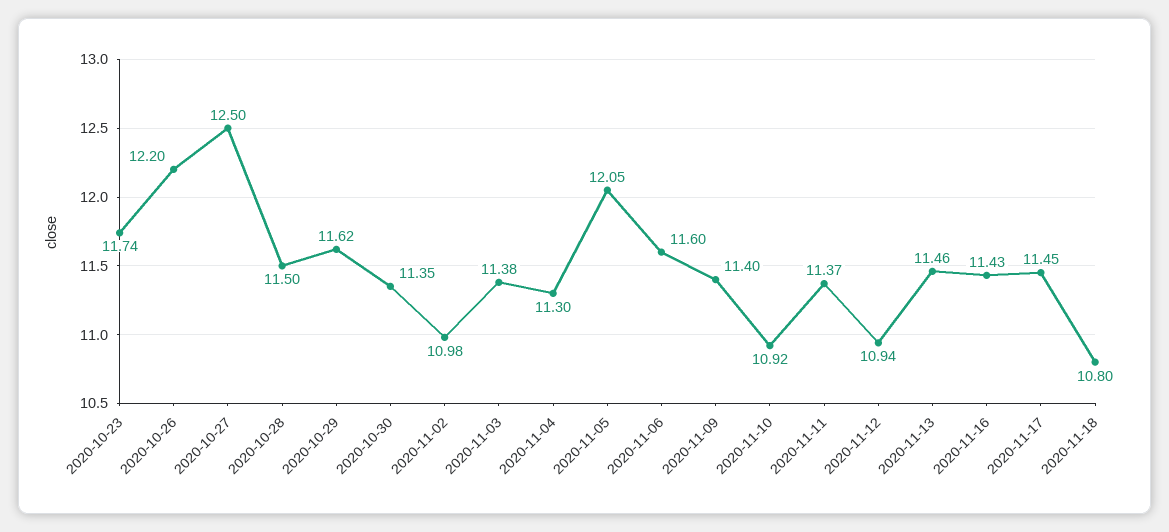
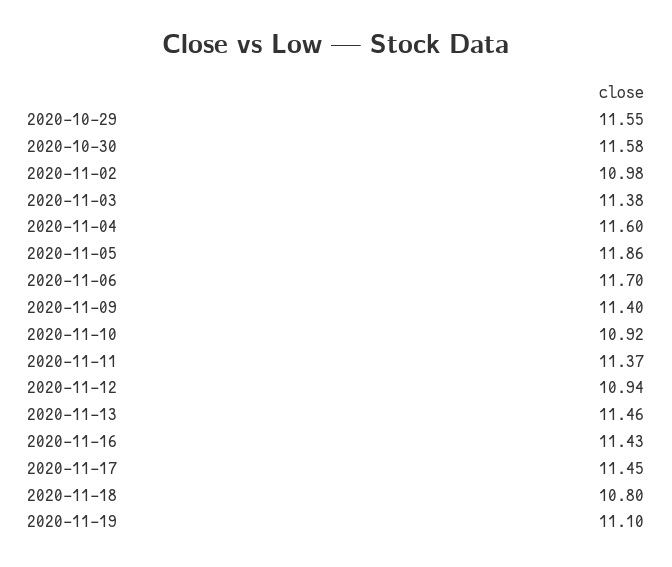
2020-10-23: 11.74 -> none
2020-10-26: 12.2 -> none
2020-10-27: 12.5 -> none
2020-10-28: 11.5 -> none
2020-10-29: 11.62 -> 11.55
2020-10-30: 11.35 -> 11.58
2020-11-04: 11.3 -> 11.6
2020-11-05: 12.05 -> 11.86
2020-11-06: 11.6 -> 11.7
2020-11-19: none -> 11.1

